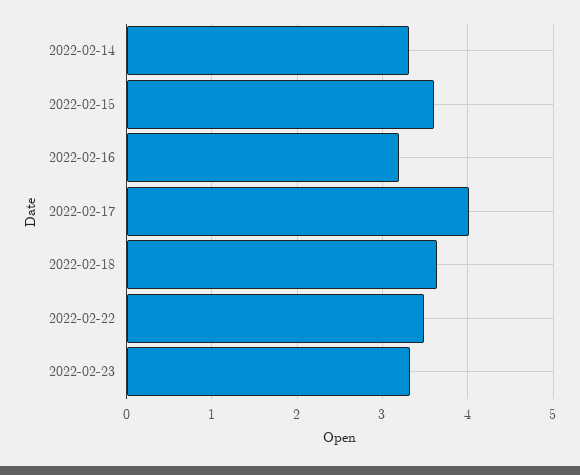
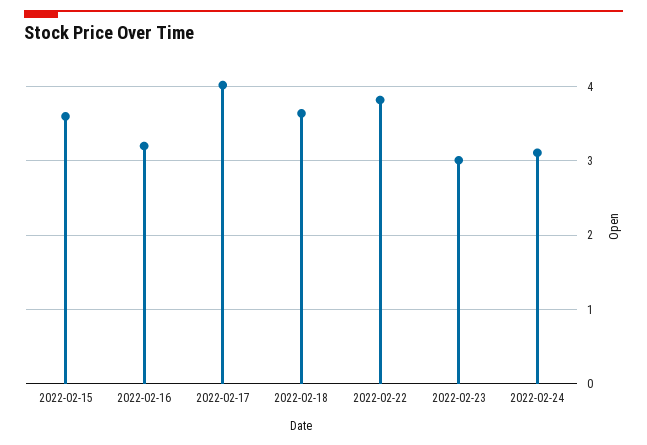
2022-02-14: 3.3 -> none
2022-02-22: 3.5 -> 3.8
2022-02-23: 3.3 -> 3
2022-02-24: none -> 3.1

